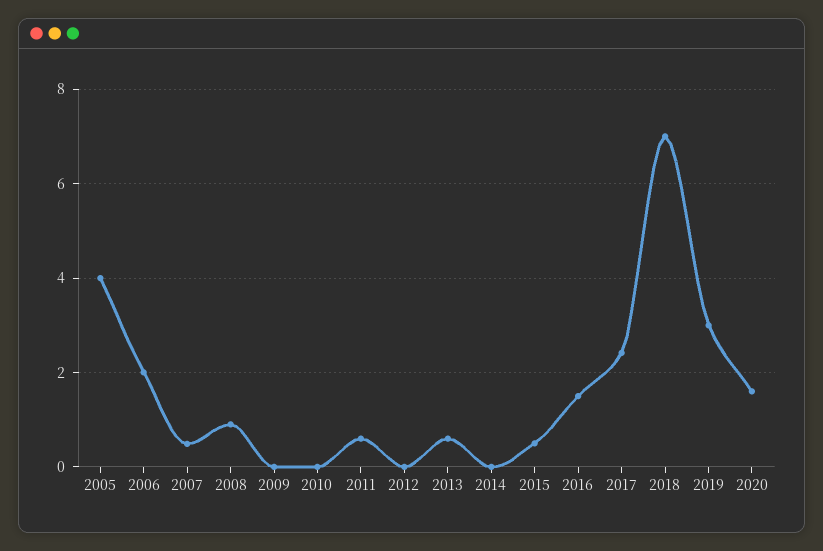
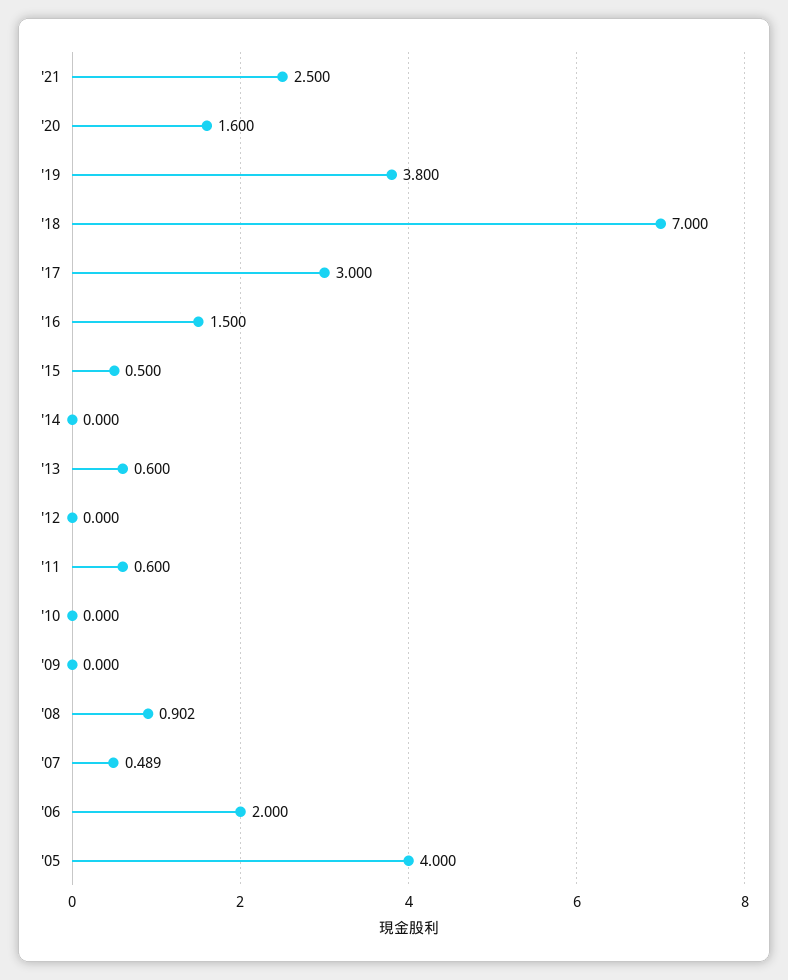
2017: 2.4 -> 3
2019: 3 -> 3.8
'21: none -> 2.5

